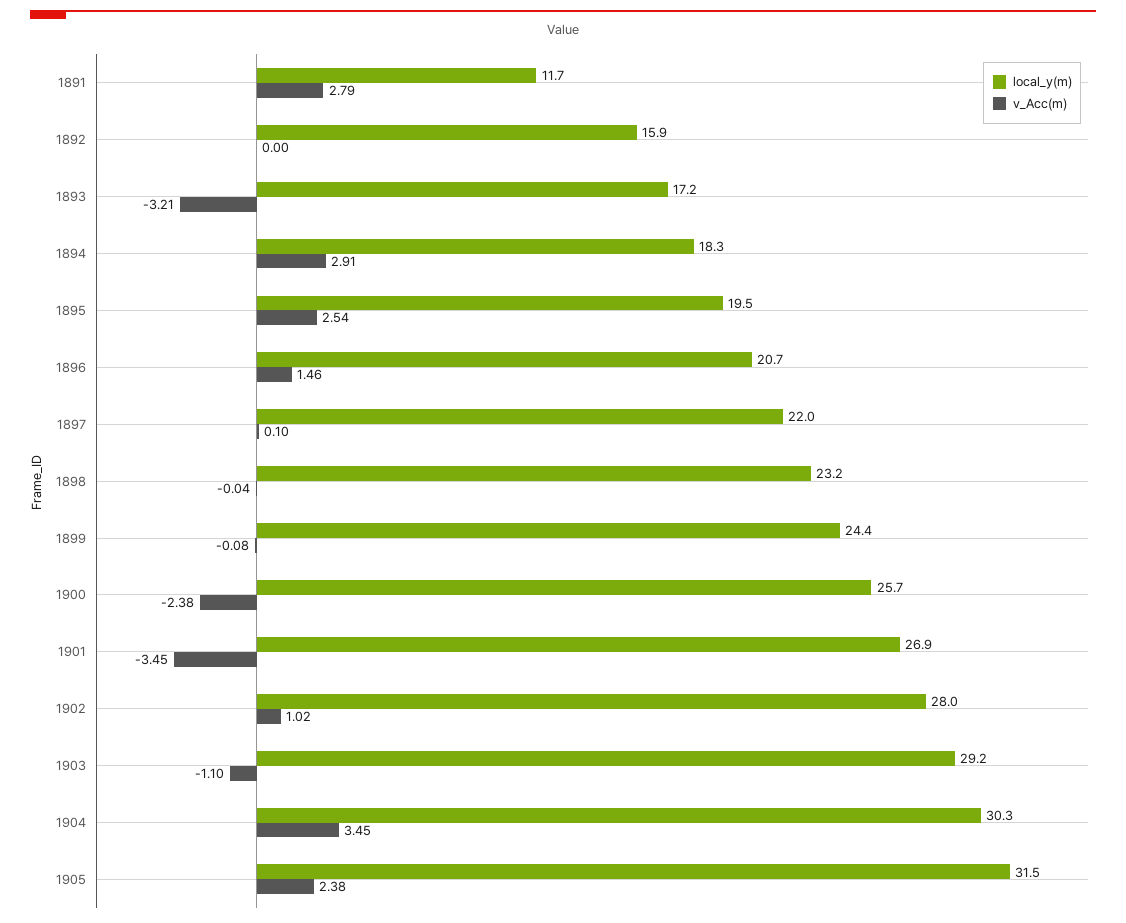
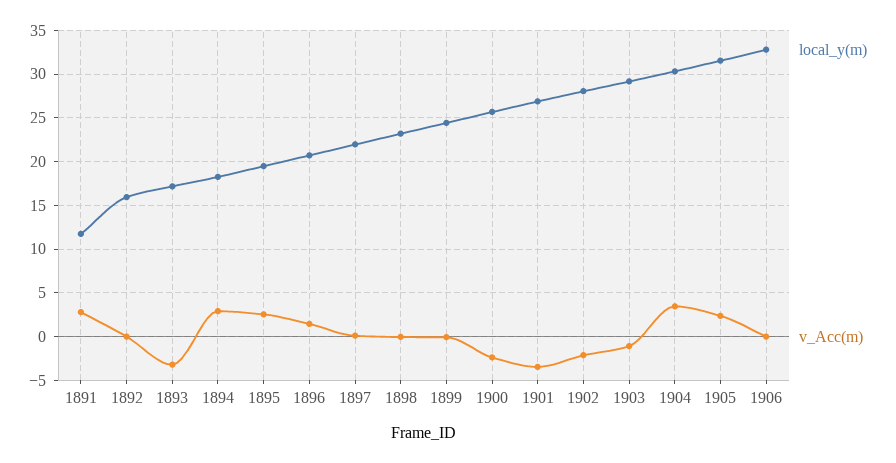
v_Acc(m), 1902: 1.02 -> -2
local_y(m), 1906: none -> 33
v_Acc(m), 1906: none -> 0

